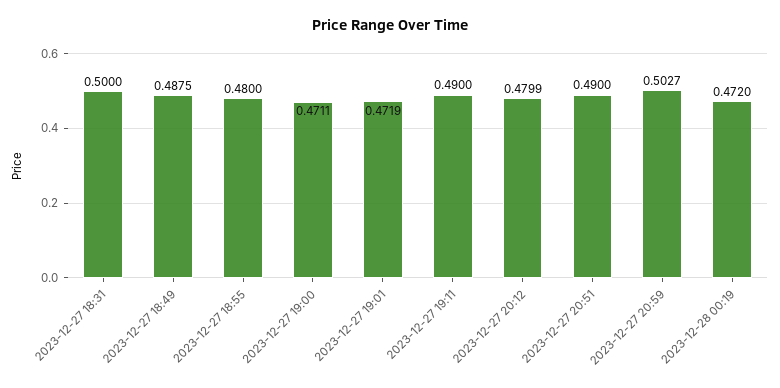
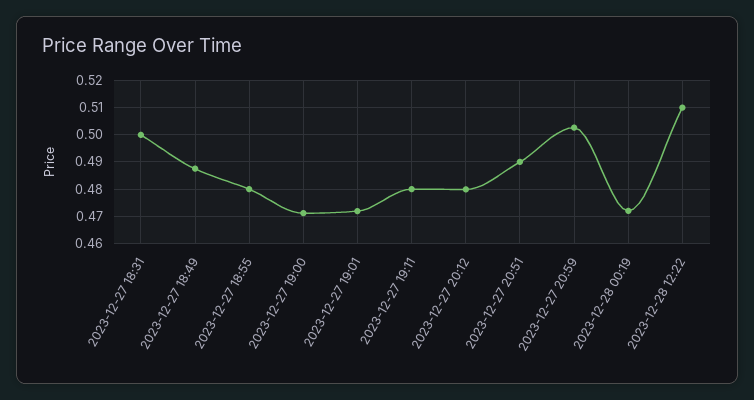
2023-12-27 19:11: 0.49 -> 0.48
2023-12-28 12:22: none -> 0.51

